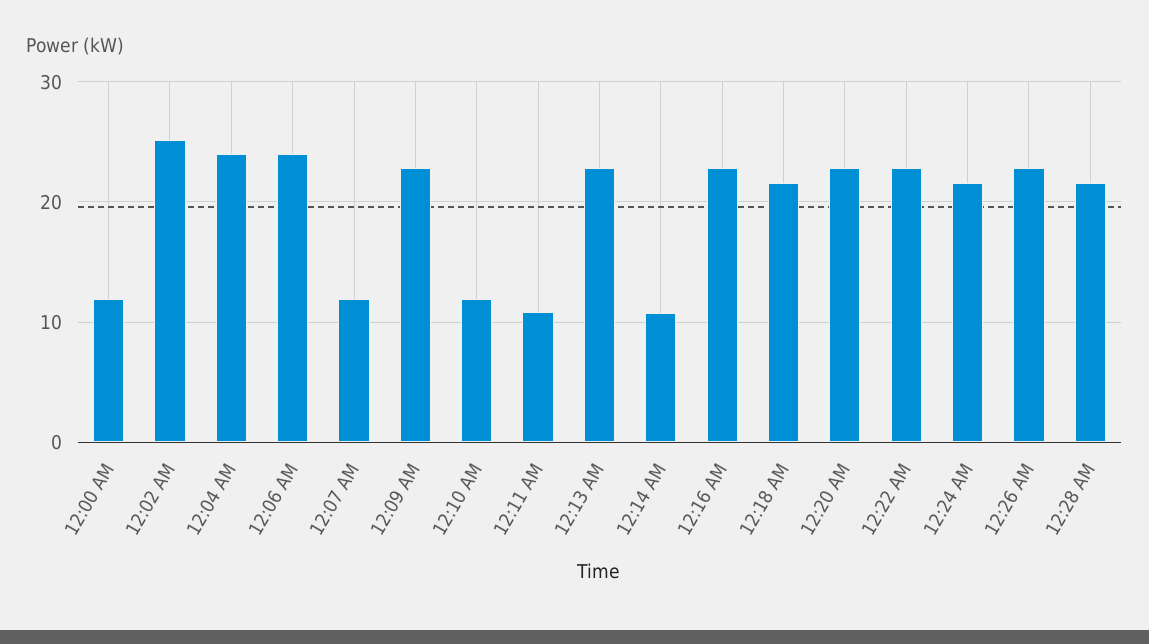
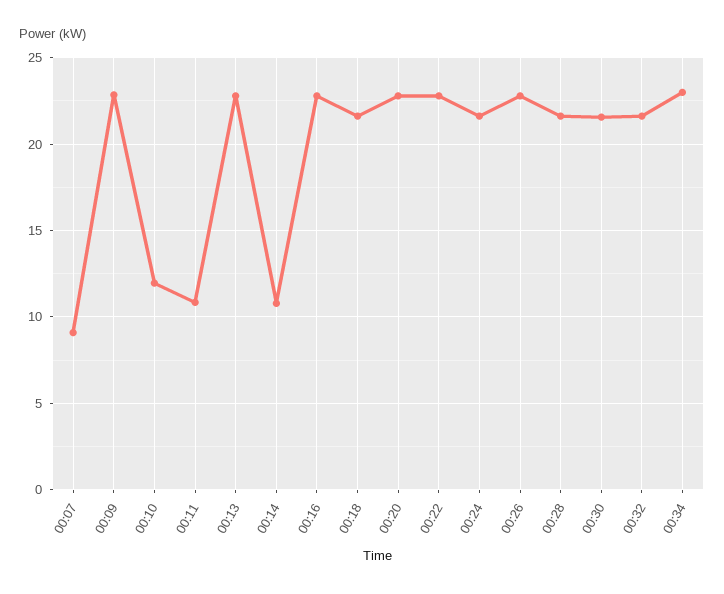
12:00 AM: 12 -> none
12:02 AM: 25 -> none
12:04 AM: 24 -> none
12:06 AM: 24 -> none
12:07 AM: 12 -> 9
00:30: none -> 21.5
00:32: none -> 21.5
00:34: none -> 23

